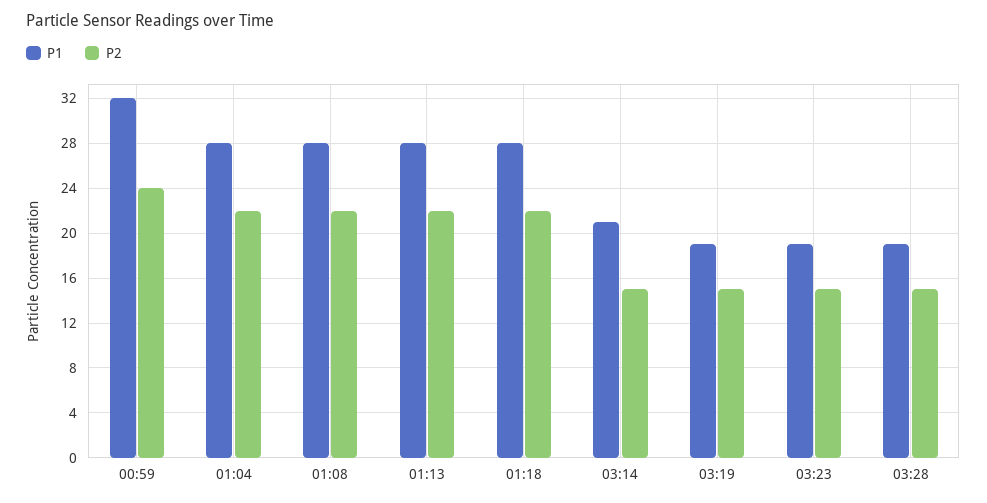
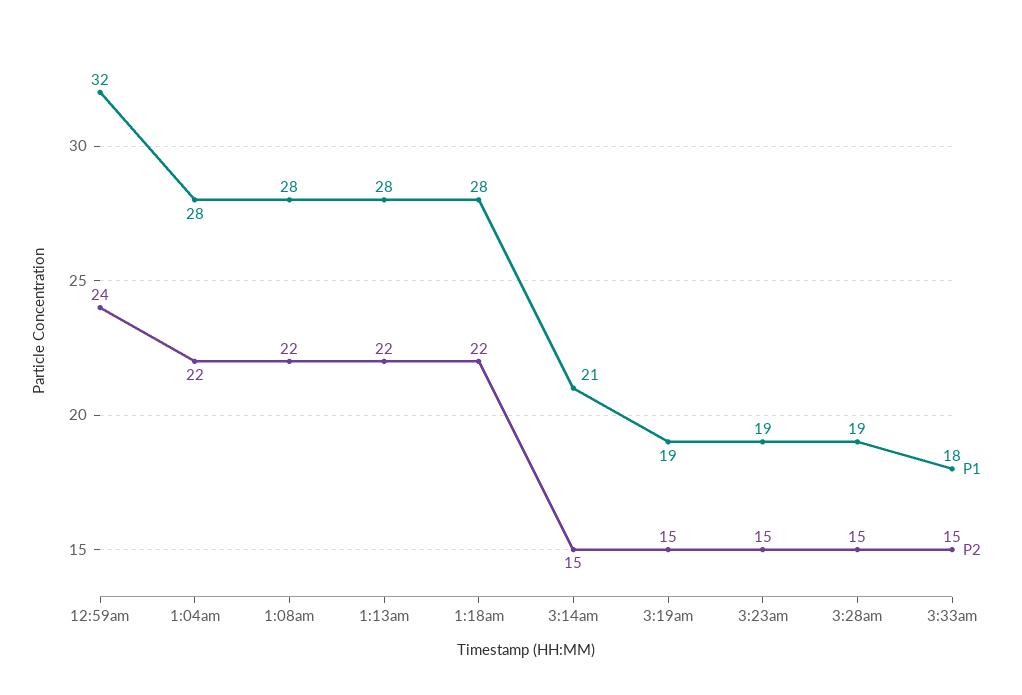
P1, 3:33am: none -> 18
P2, 3:33am: none -> 15

